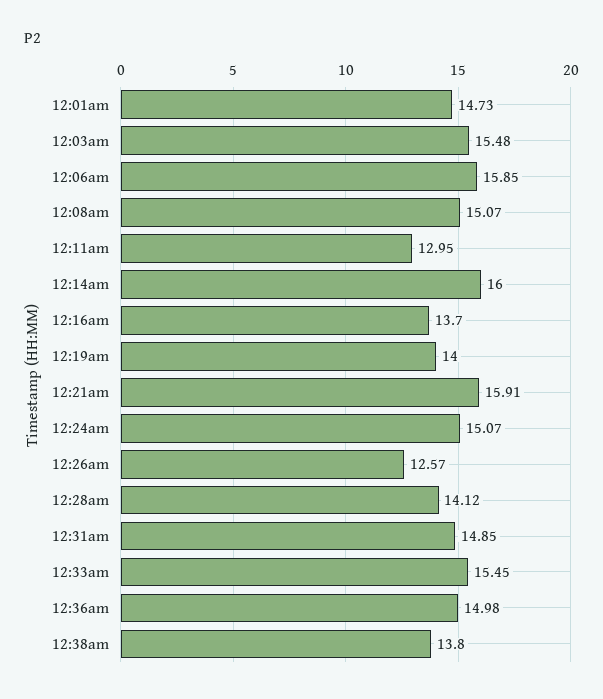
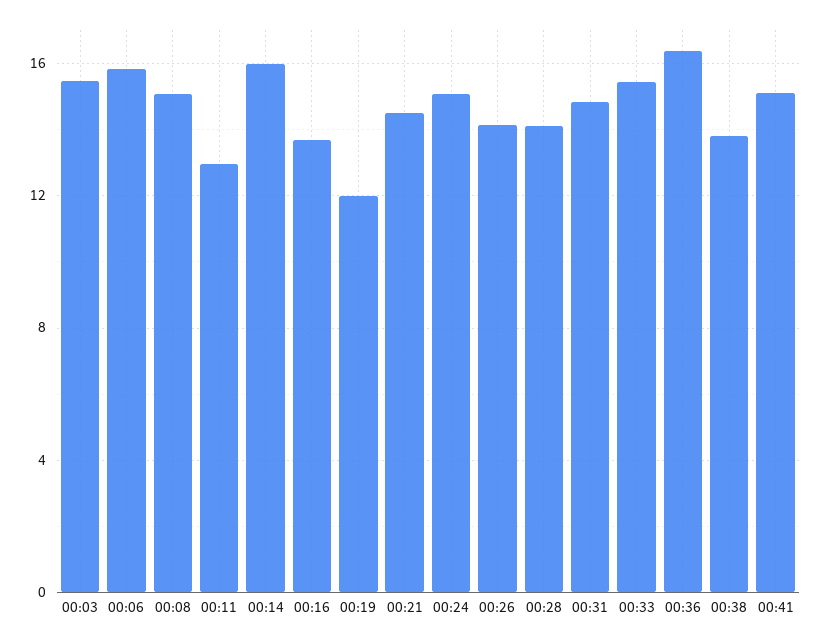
12:01am: 14.73 -> none
12:19am: 14 -> 12
12:21am: 15.91 -> 14.5
12:26am: 12.57 -> 14
12:36am: 14.98 -> 16.5
00:41: none -> 15

